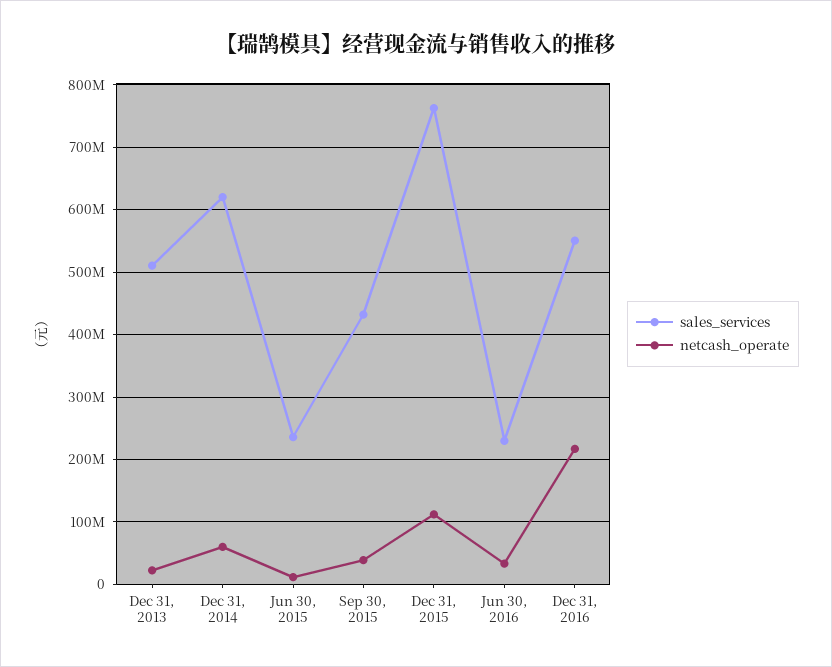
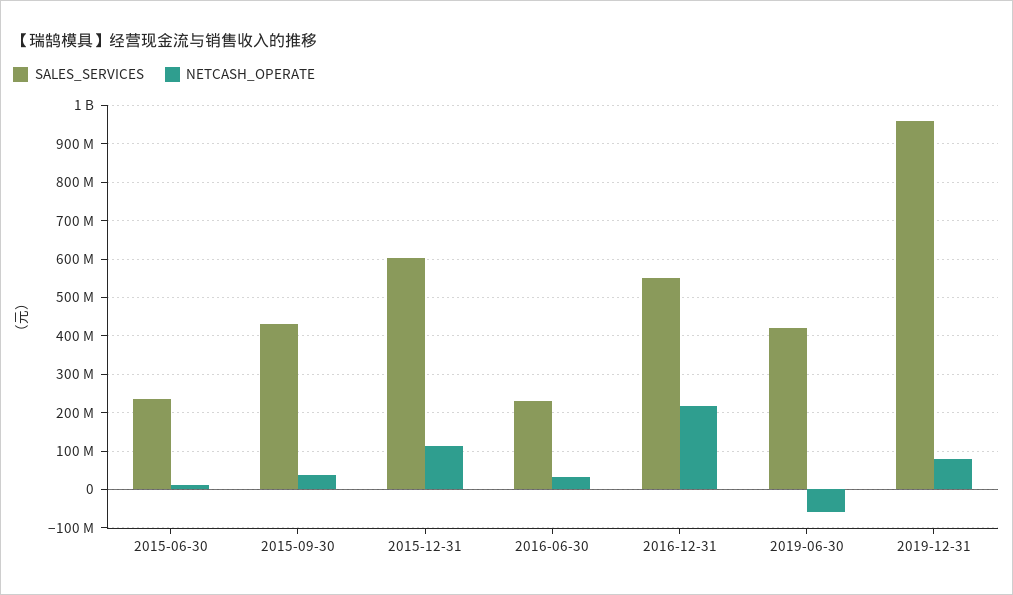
sales_services, Dec 31, 2013: 510000000 -> none
netcash_operate, Dec 31, 2013: 20000000 -> none
sales_services, Dec 31, 2014: 620000000 -> none
netcash_operate, Dec 31, 2014: 60000000 -> none
sales_services, Dec 31, 2015: 760000000 -> 600000000
sales_services, 2019-06-30: none -> 420000000
netcash_operate, 2019-06-30: none -> -60000000
sales_services, 2019-12-31: none -> 960000000
netcash_operate, 2019-12-31: none -> 80000000

